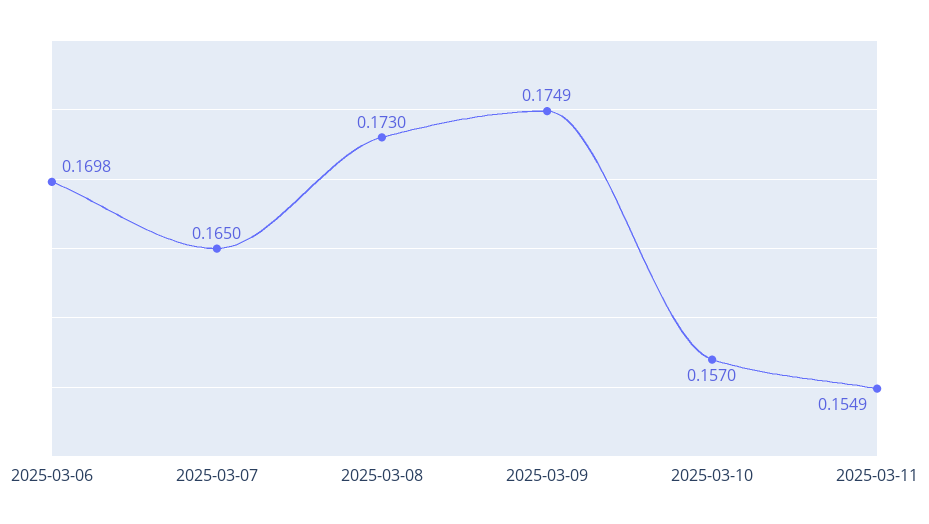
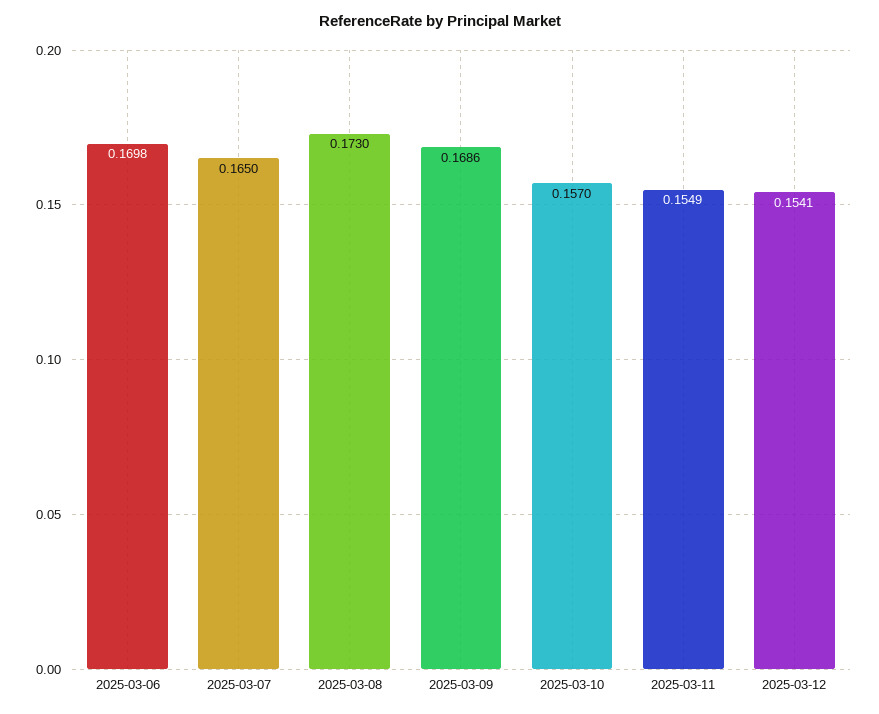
2025-03-09: 0.1749 -> 0.1686
2025-03-12: none -> 0.1541

